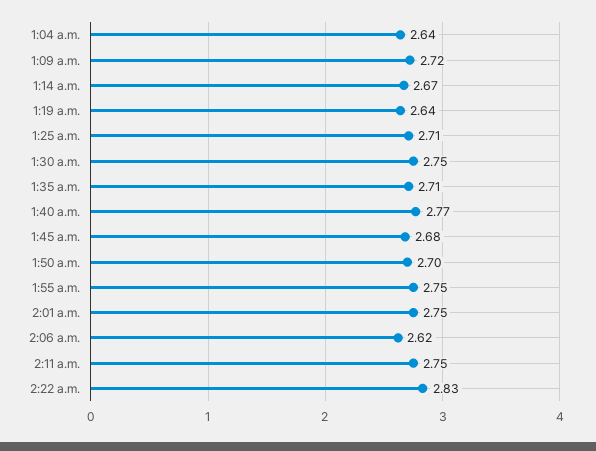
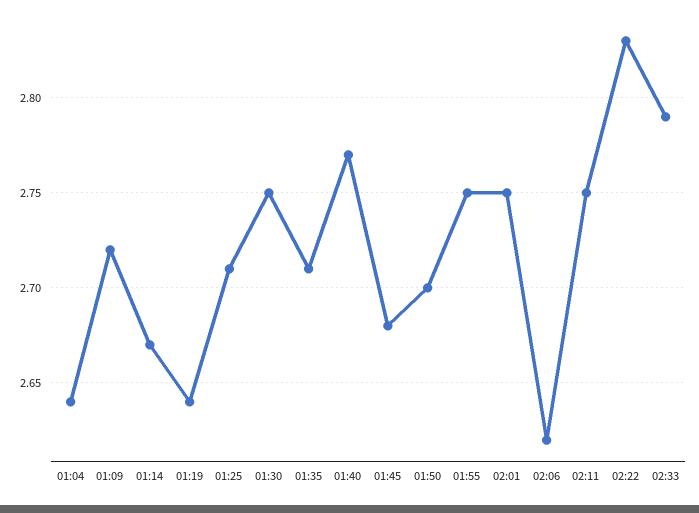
02:33: none -> 2.79

